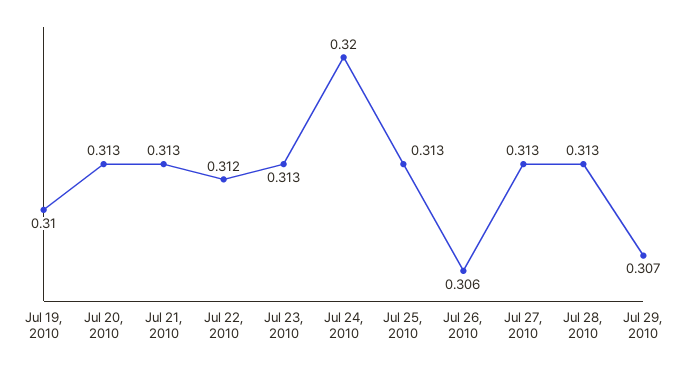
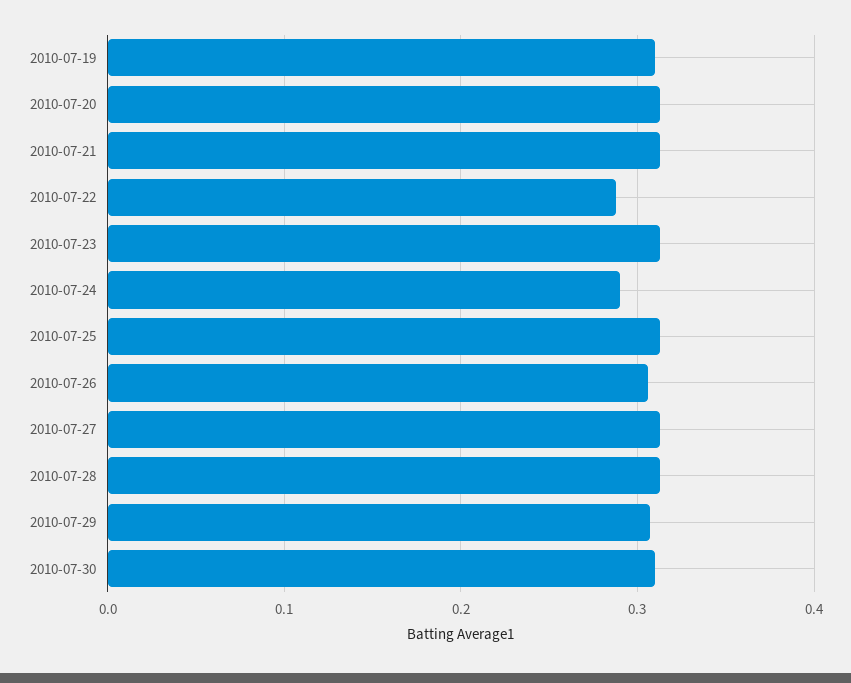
Jul 22, 2010: 0.312 -> 0.29
Jul 24, 2010: 0.32 -> 0.29
2010-07-30: none -> 0.31

